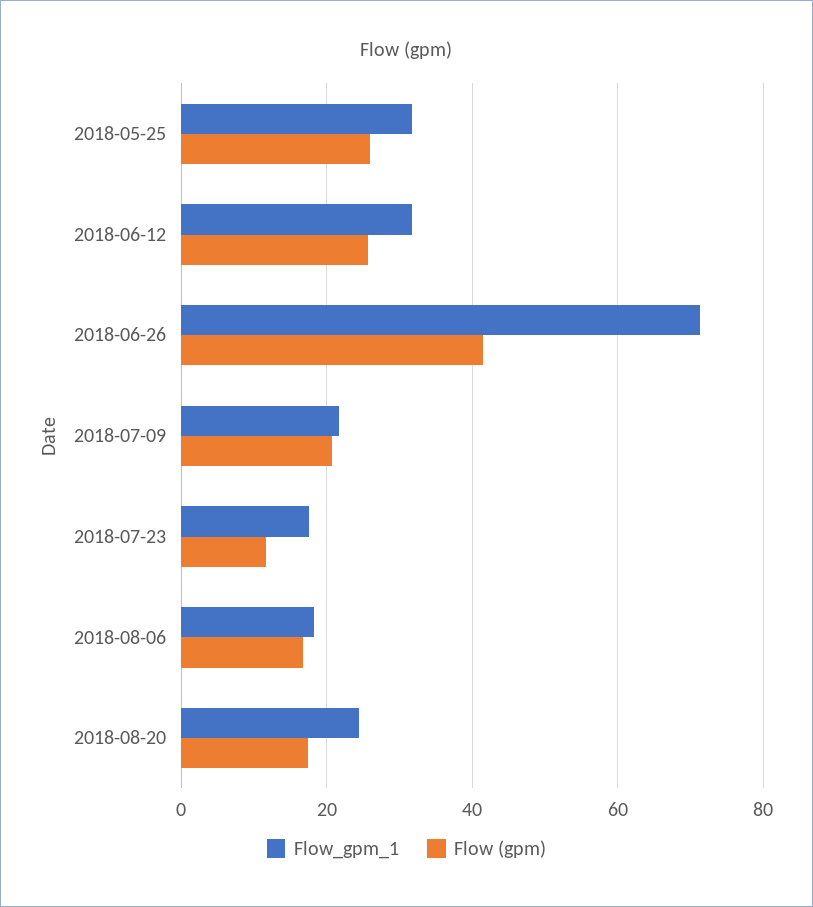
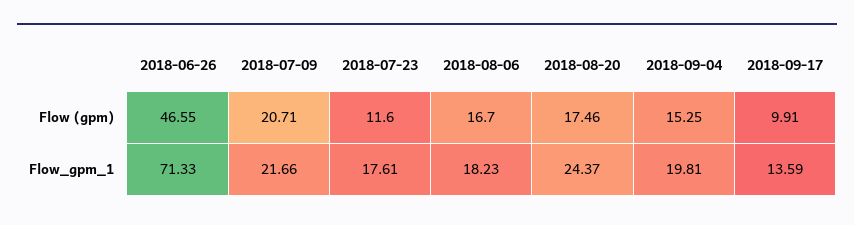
Flow_gpm_1, 2018-05-25: 32 -> none
Flow (gpm), 2018-05-25: 26 -> none
Flow_gpm_1, 2018-06-12: 32 -> none
Flow (gpm), 2018-06-12: 26 -> none
Flow (gpm), 2018-06-26: 42 -> 46.55
Flow (gpm), 2018-09-04: none -> 15.25
Flow (gpm), 2018-09-17: none -> 9.91
Flow_gpm_1, 2018-09-04: none -> 19.81
Flow_gpm_1, 2018-09-17: none -> 13.59

